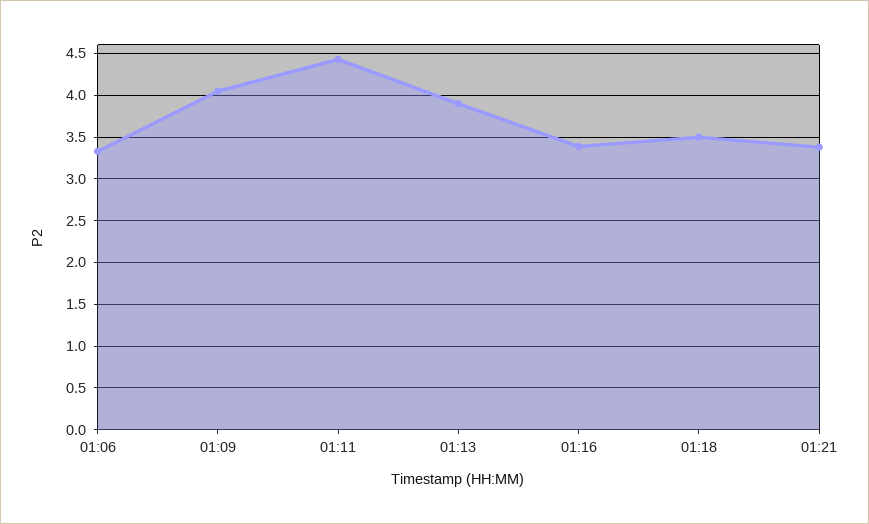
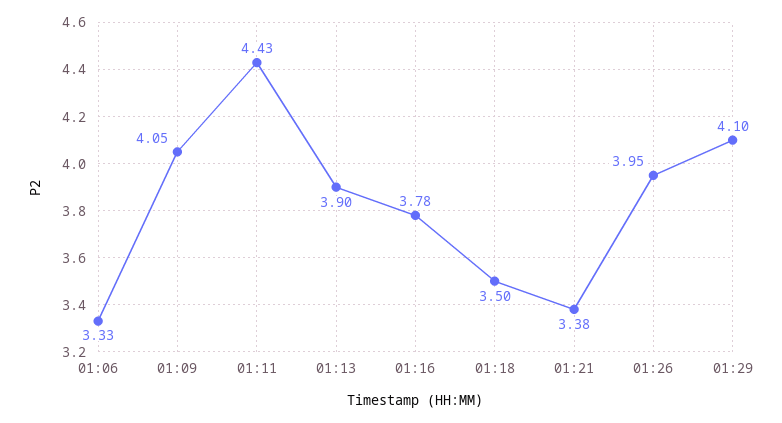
01:16: 3.4 -> 3.78
01:26: none -> 3.95
01:29: none -> 4.1

